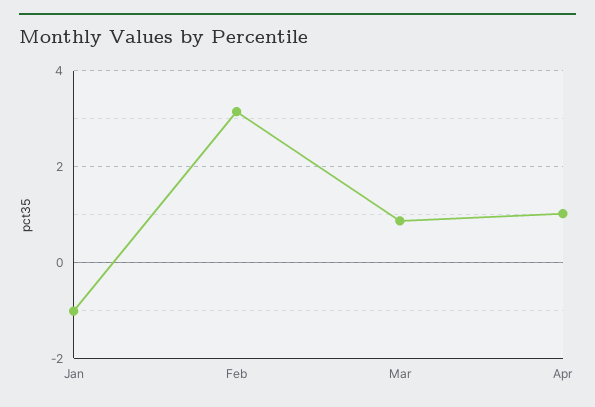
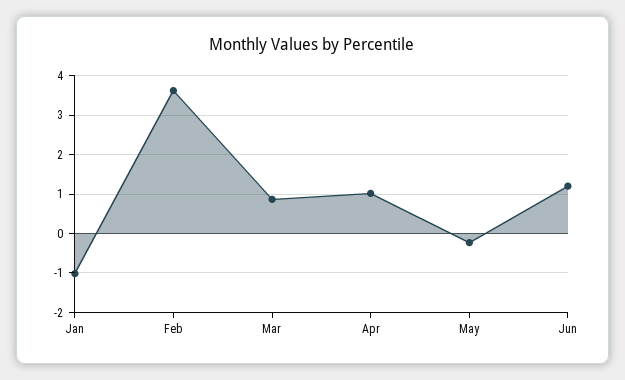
Feb: 3.2 -> 3.6
May: none -> -0.2
Jun: none -> 1.2

